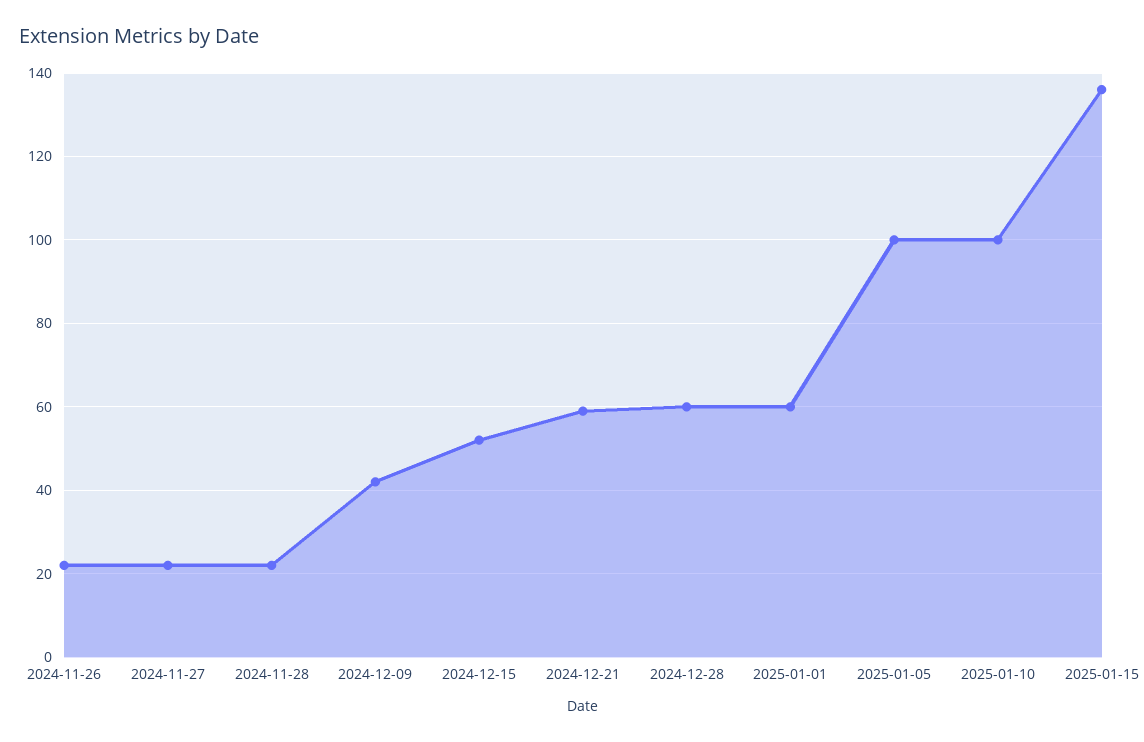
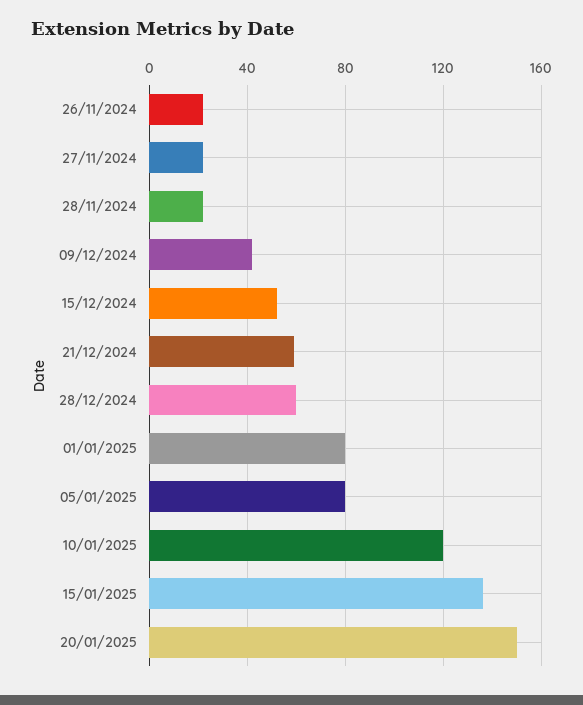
2025-01-01: 60 -> 80
2025-01-05: 100 -> 80
2025-01-10: 100 -> 120
20/01/2025: none -> 150

